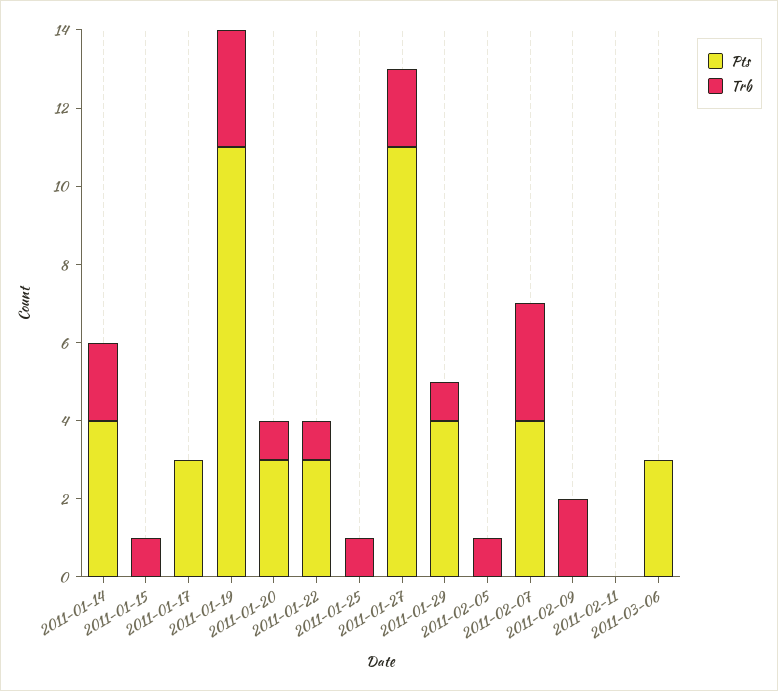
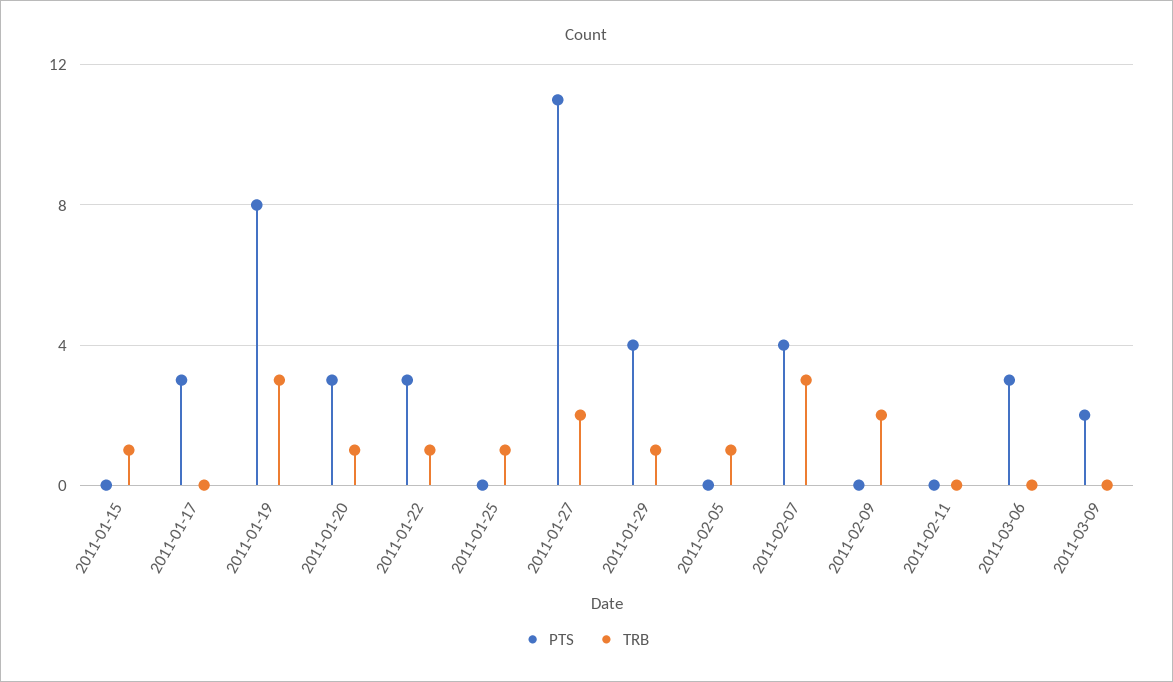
Pts, 2011-01-14: 4 -> none
Trb, 2011-01-14: 2 -> none
Pts, 2011-01-19: 11 -> 8
Pts, 2011-03-09: none -> 2
Trb, 2011-03-09: none -> 0

